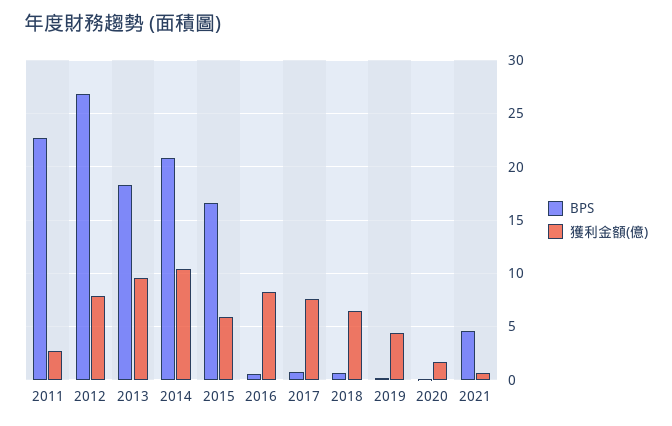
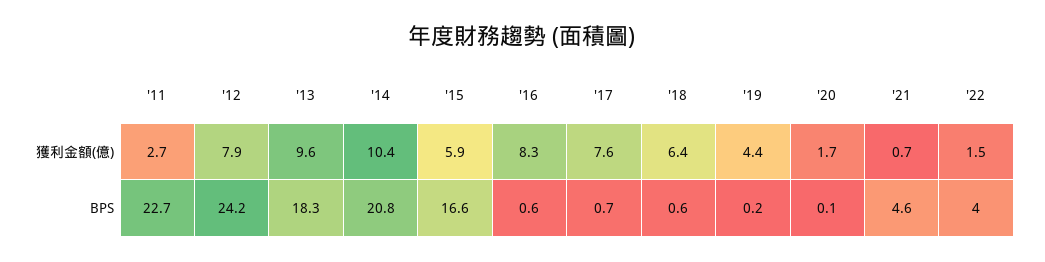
BPS, 2012: 27 -> 24.2
獲利金額(億), '22: none -> 1.5
BPS, '22: none -> 4

